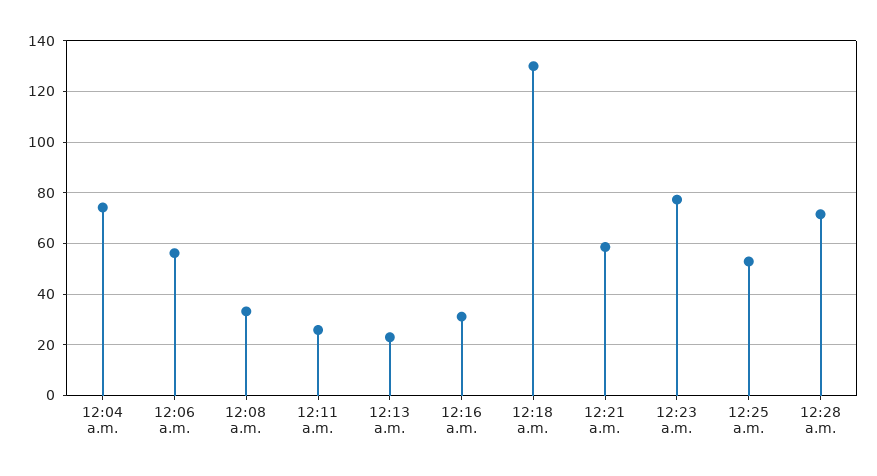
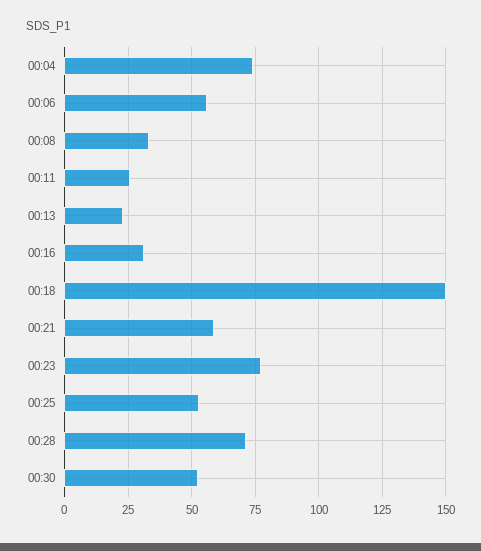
12:18 a.m.: 130 -> 150
00:30: none -> 52.5

